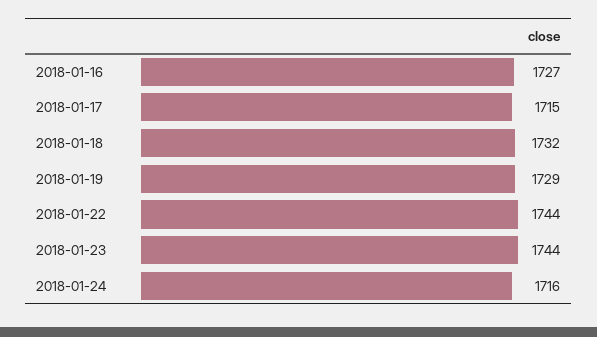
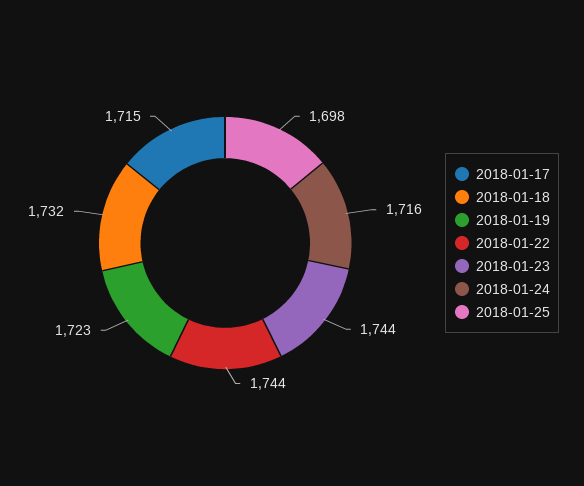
2018-01-16: 1727 -> none
2018-01-19: 1729 -> 1723
2018-01-25: none -> 1698

